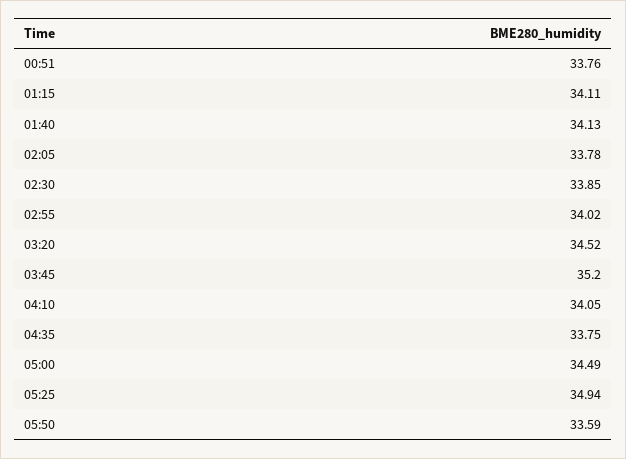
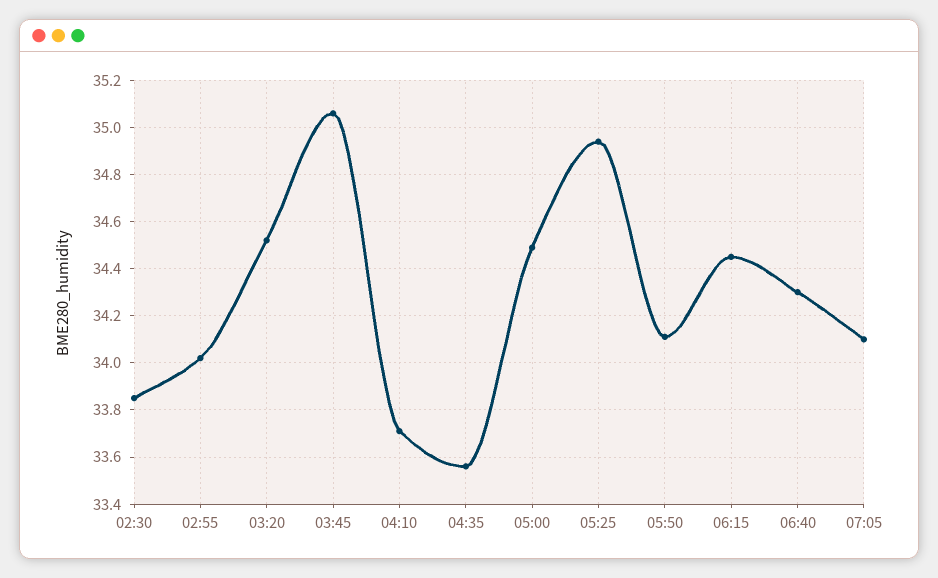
00:51: 33.76 -> none
01:15: 34.11 -> none
01:40: 34.13 -> none
02:05: 33.78 -> none
03:45: 35.2 -> 35.05
04:10: 34.05 -> 33.7
04:35: 33.75 -> 33.55
05:50: 33.59 -> 34.1
06:15: none -> 34.45
06:40: none -> 34.3
07:05: none -> 34.1

